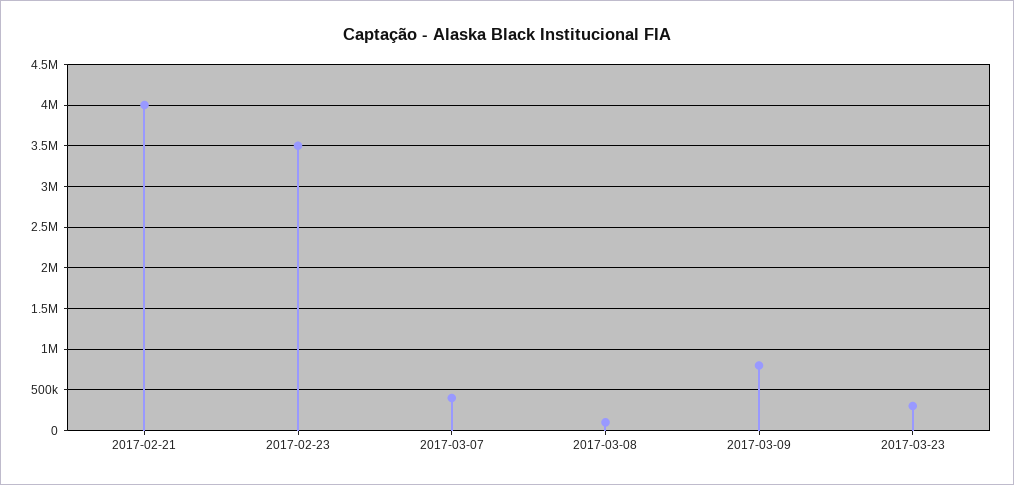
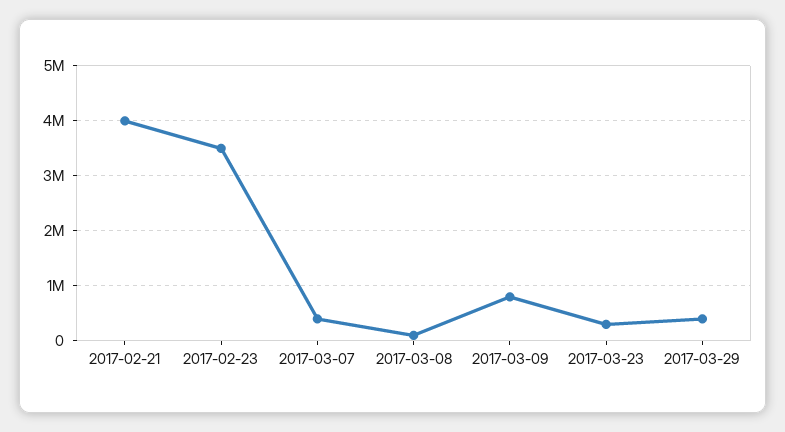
2017-03-29: none -> 400000

